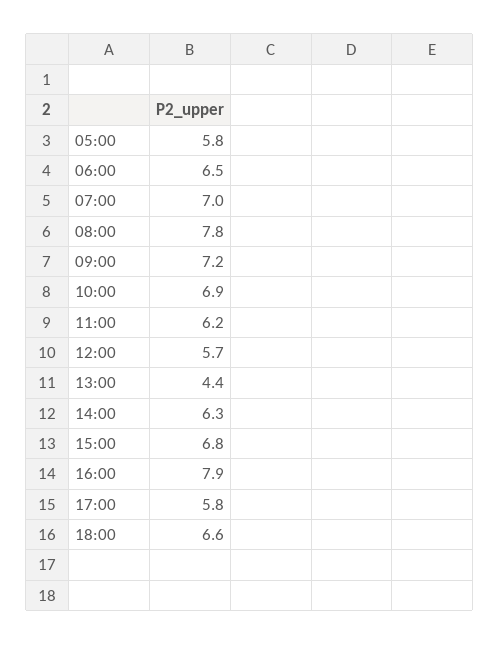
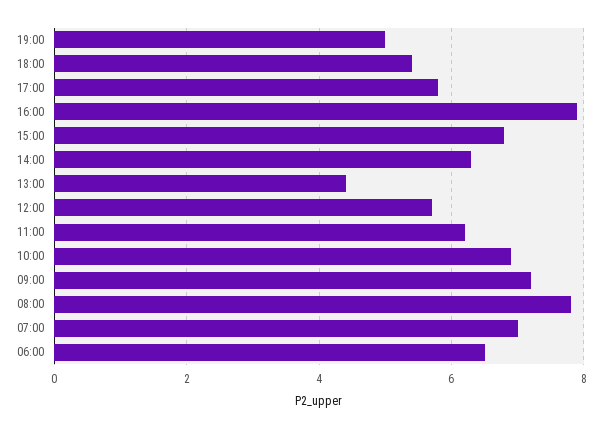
05:00: 5.8 -> none
18:00: 6.6 -> 5.5
19:00: none -> 5

